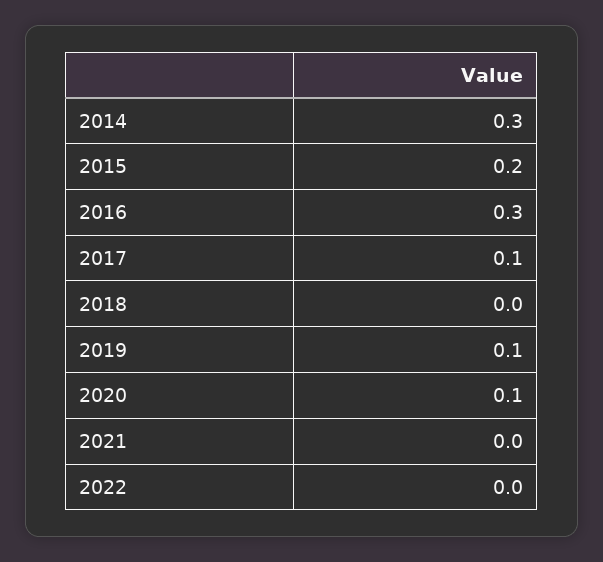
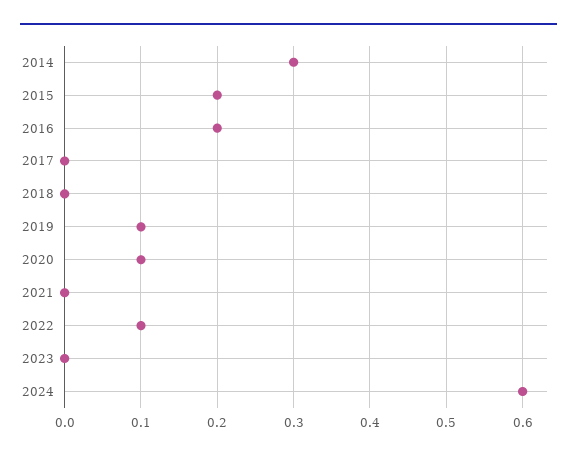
2016: 0.3 -> 0.2
2017: 0.1 -> 0
2022: 0 -> 0.1
2023: none -> 0
2024: none -> 0.6

